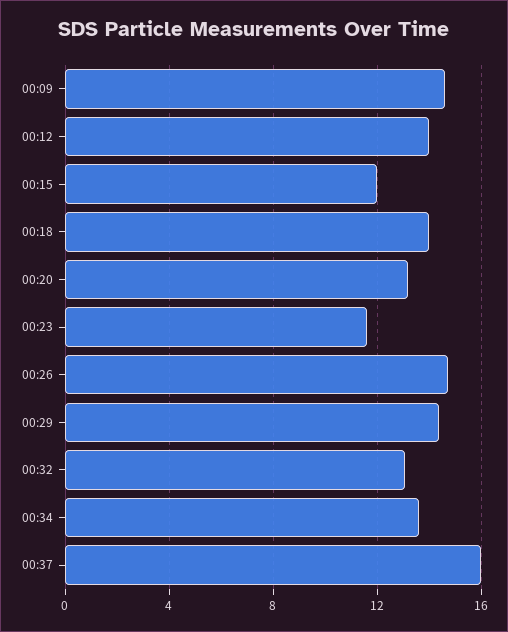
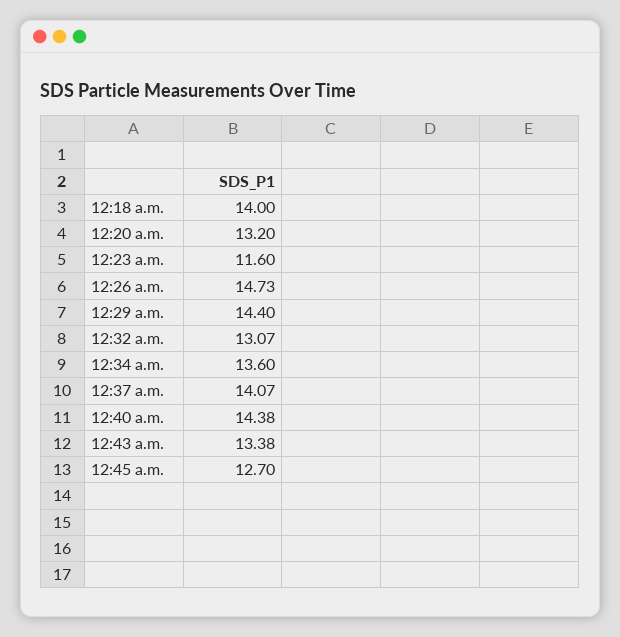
00:09: 14.5 -> none
00:12: 14 -> none
00:15: 12 -> none
00:37: 16 -> 14.07
12:40 a.m.: none -> 14.38
12:43 a.m.: none -> 13.38
12:45 a.m.: none -> 12.7

